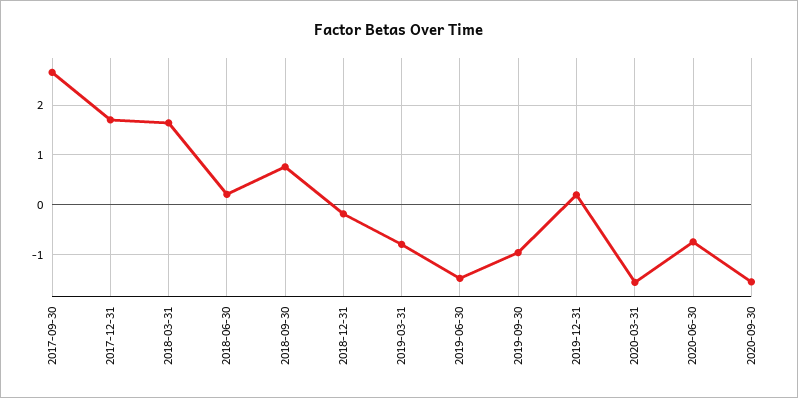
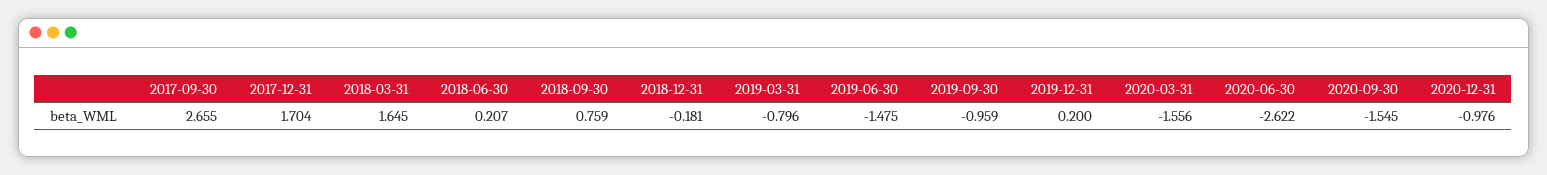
2020-06-30: -0.8 -> -2.622
2020-12-31: none -> -0.976

